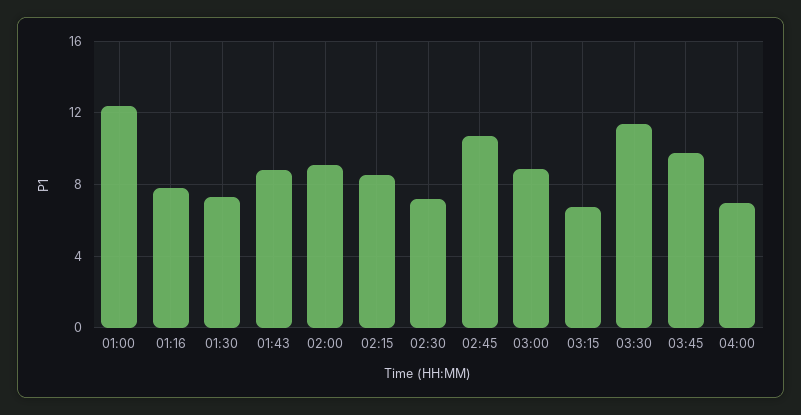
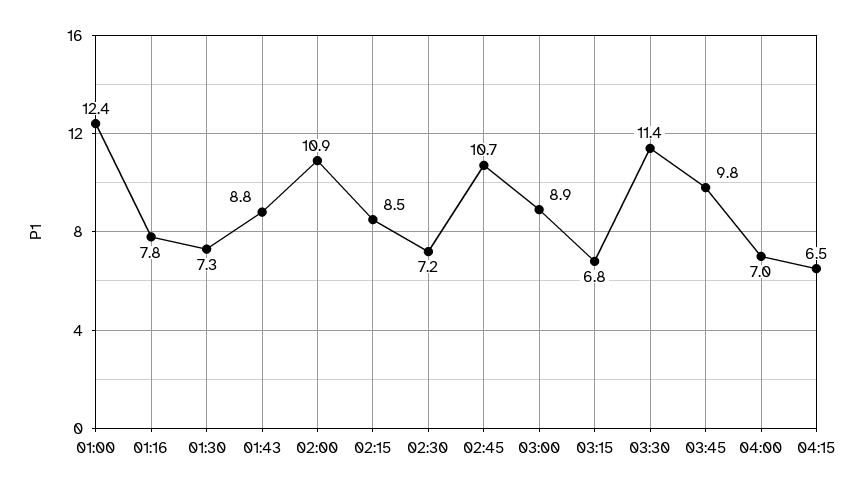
02:00: 9 -> 10.9
04:15: none -> 6.5

